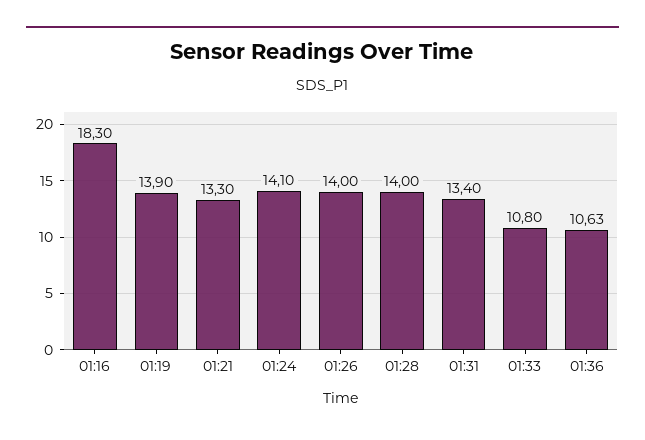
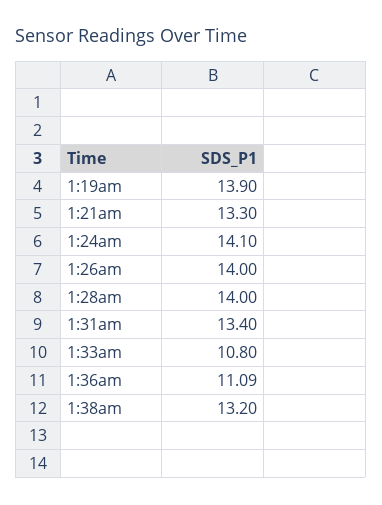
01:16: 18.3 -> none
01:36: 10.63 -> 11.09
1:38am: none -> 13.2

